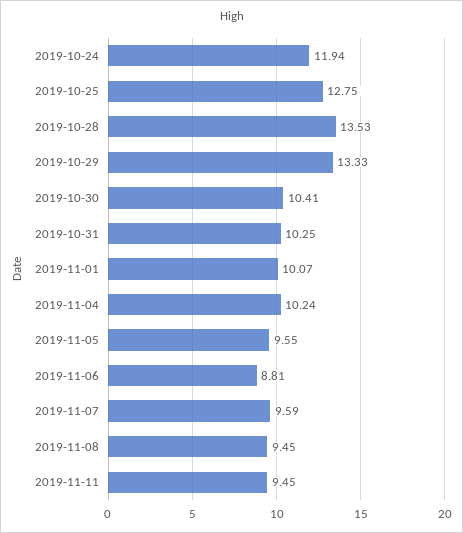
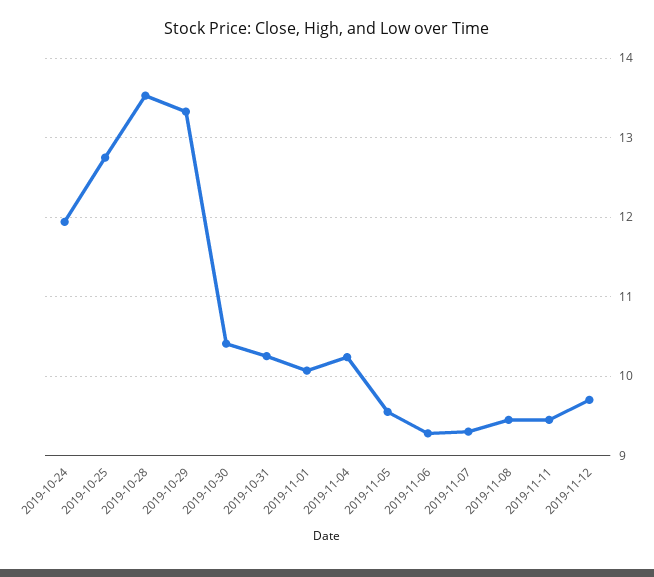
2019-11-06: 8.81 -> 9.3
2019-11-07: 9.59 -> 9.3
2019-11-12: none -> 9.7

